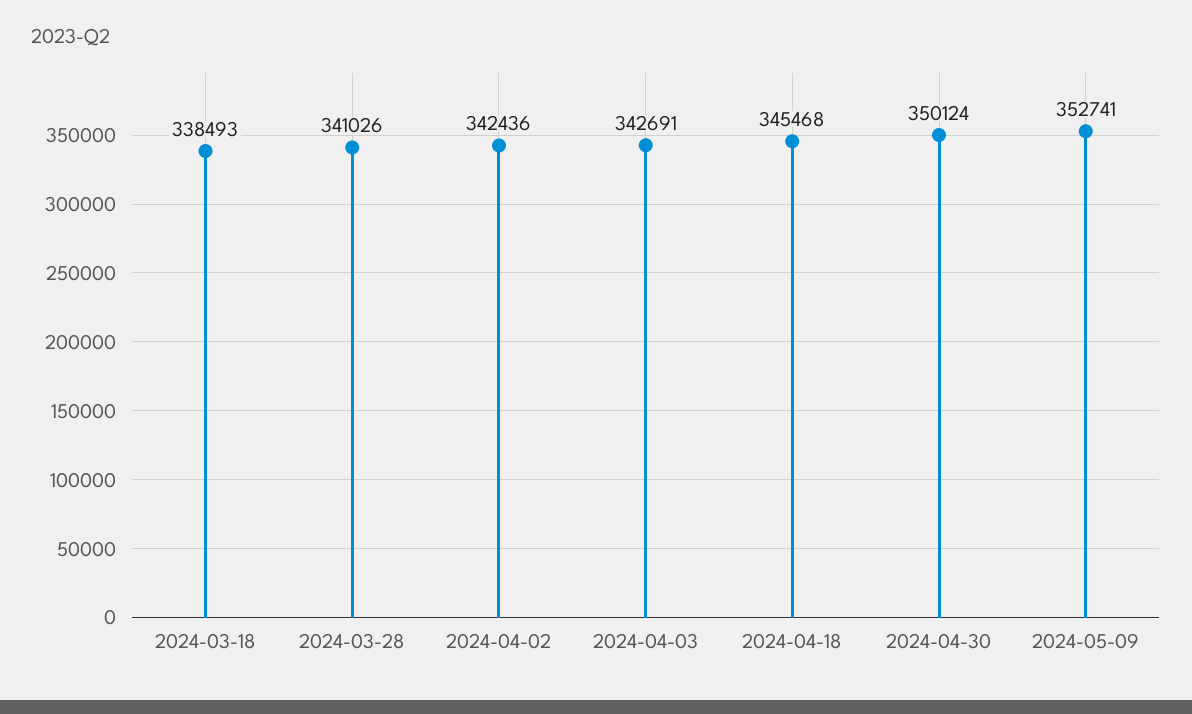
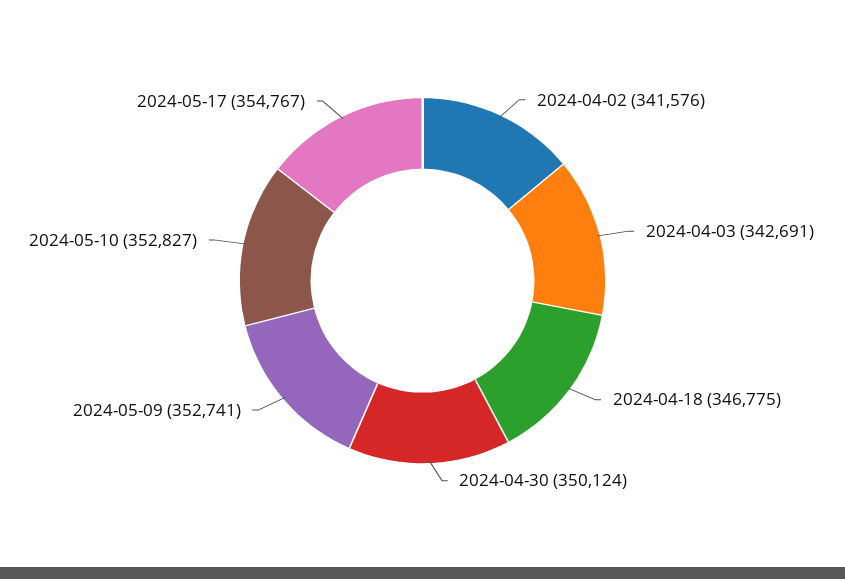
2024-03-18: 338493 -> none
2024-03-28: 341026 -> none
2024-04-02: 342436 -> 341576
2024-04-18: 345468 -> 346775
2024-05-10: none -> 352827
2024-05-17: none -> 354767

